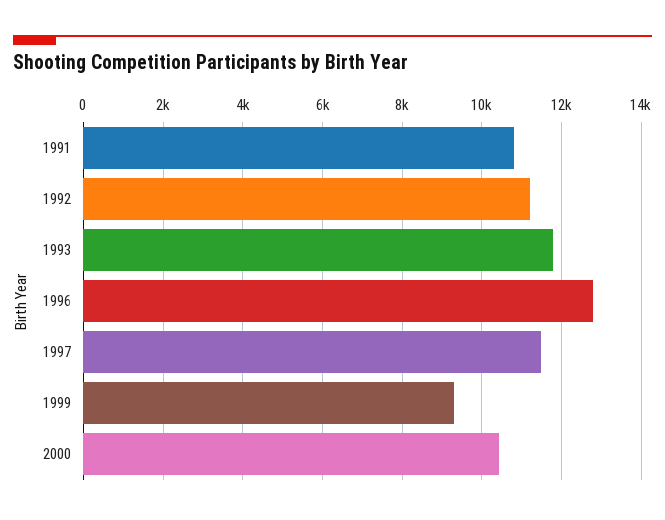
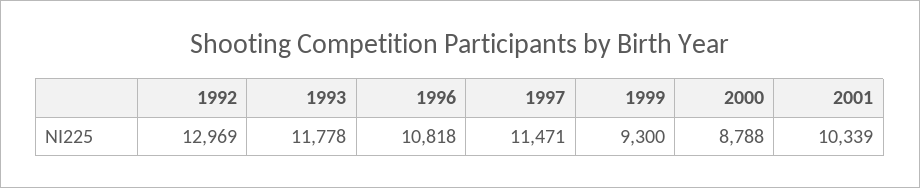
1991: 10800 -> none
1992: 11200 -> 12969
1996: 12800 -> 10818
2000: 10400 -> 8788
2001: none -> 10339

